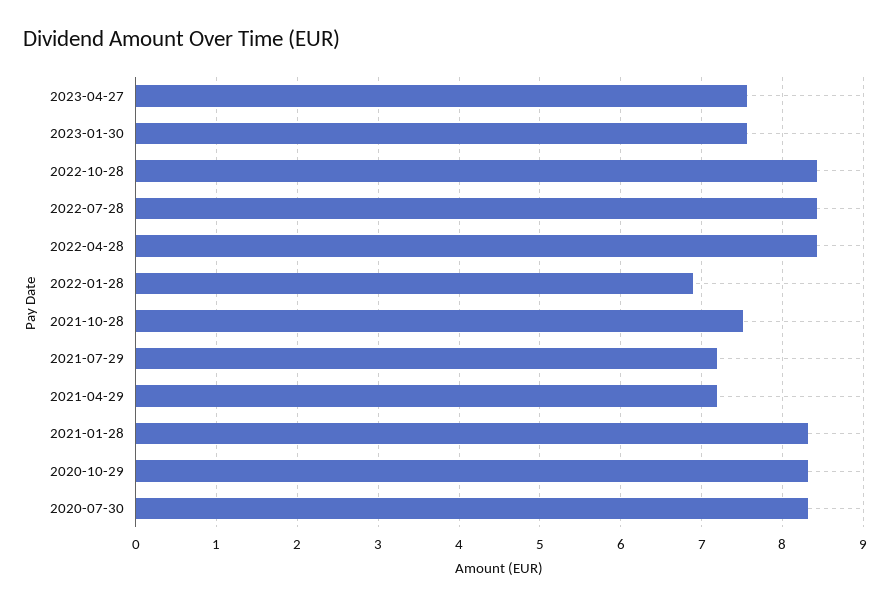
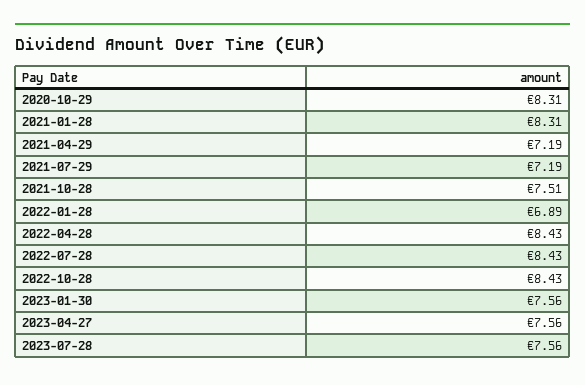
2020-07-30: 8.3 -> none
2023-07-28: none -> 7.56

